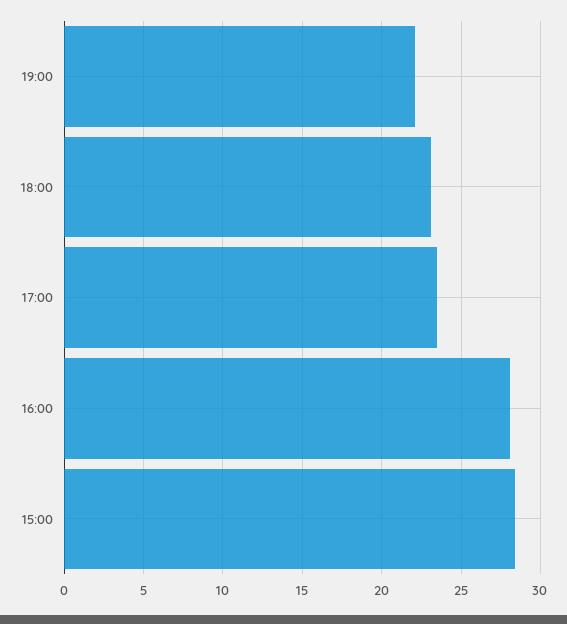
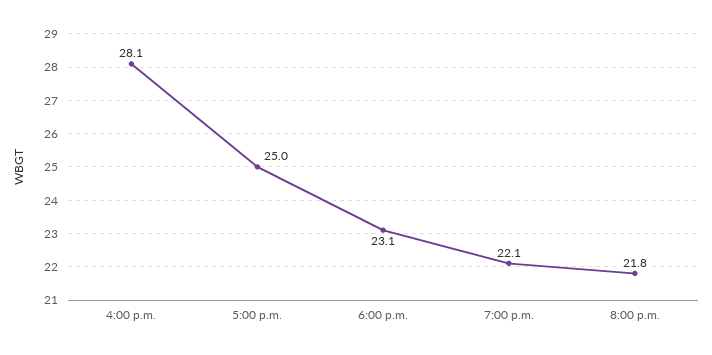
17:00: 23.5 -> 25
15:00: 28.5 -> none
8:00 p.m.: none -> 21.8

